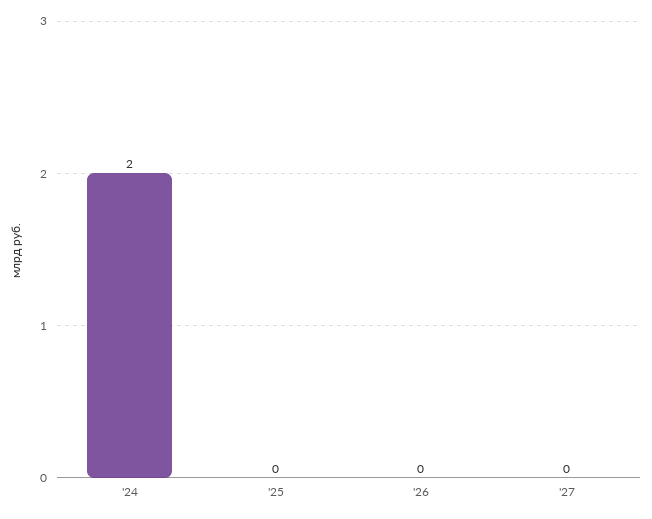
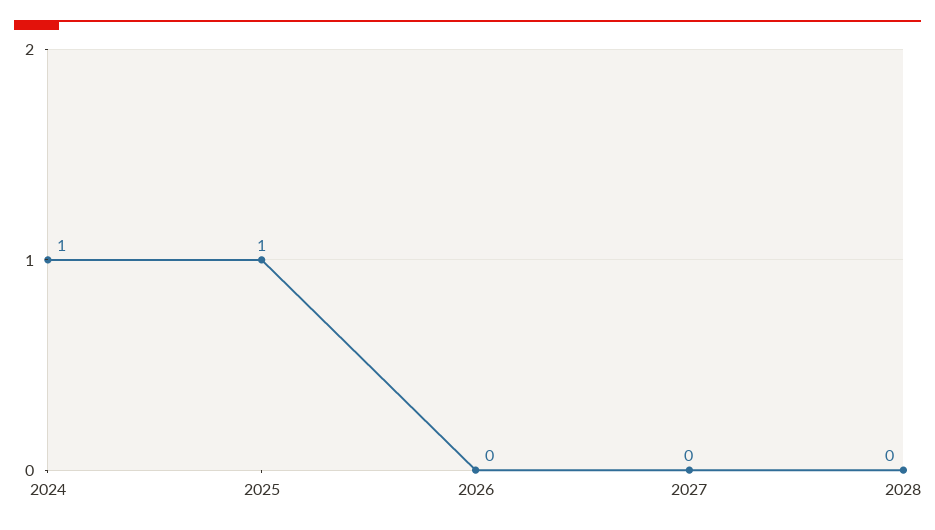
'24: 2 -> 1
'25: 0 -> 1
2028: none -> 0

